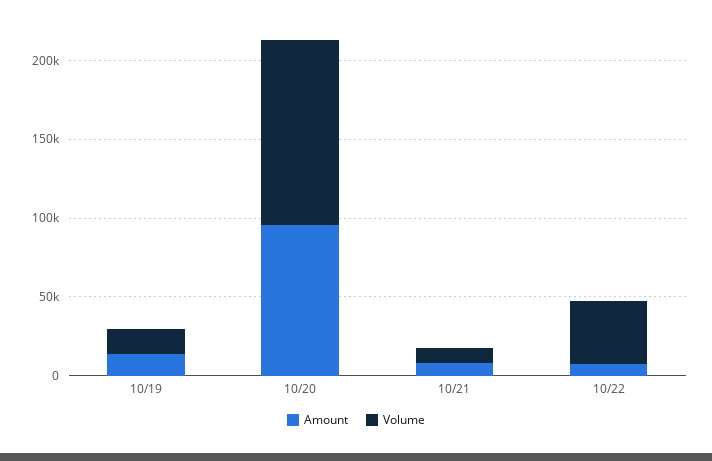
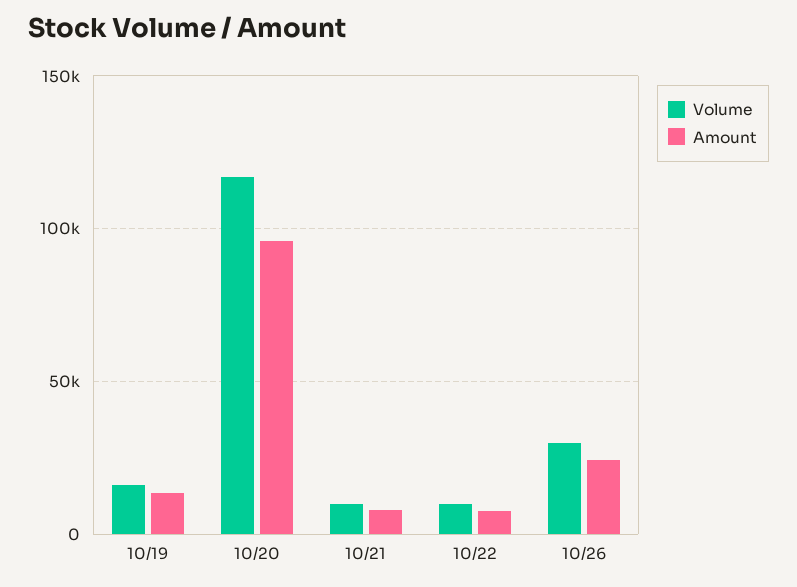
Volume, 10/22: 40000 -> 10000
Volume, 10/26: none -> 30000
Amount, 10/26: none -> 25000

